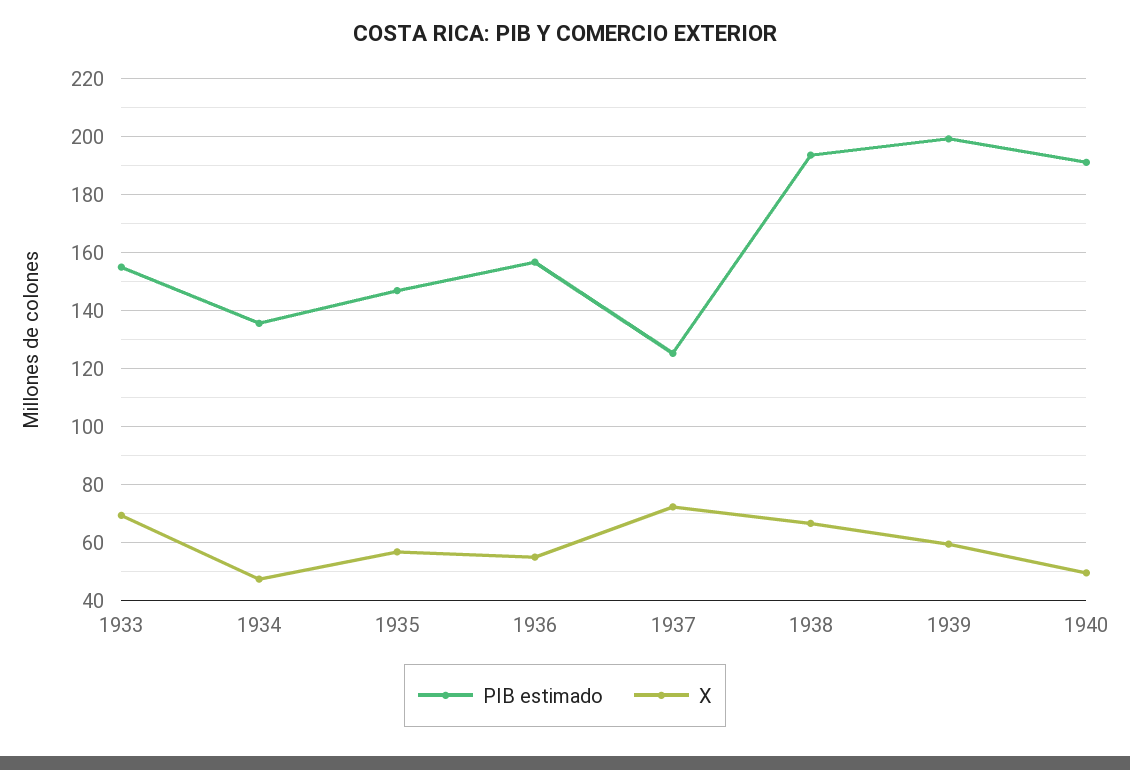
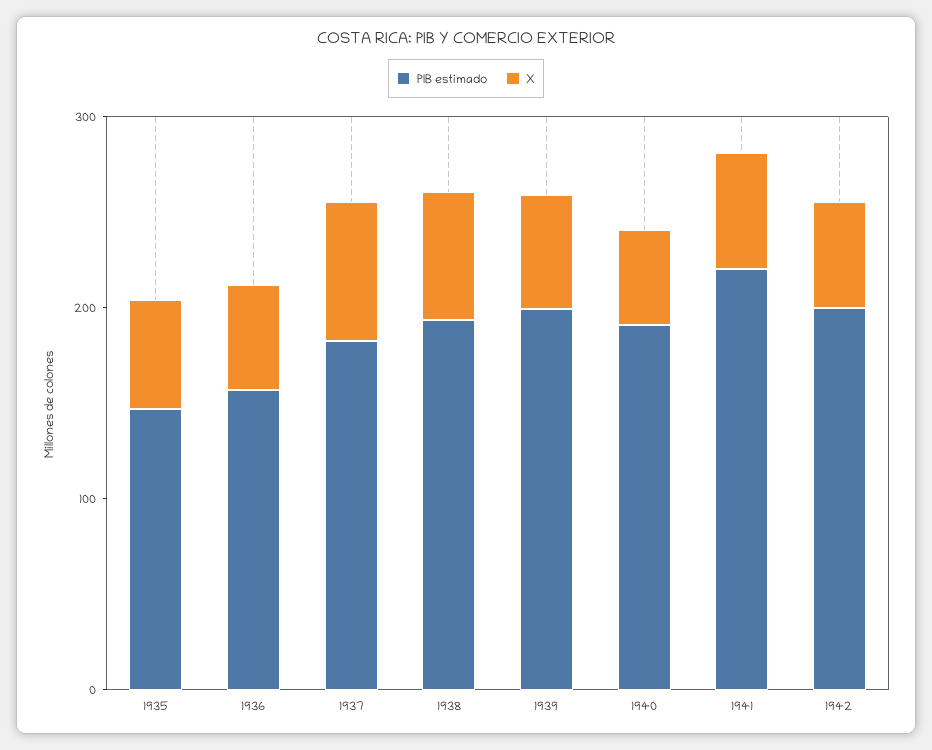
PIB estimado, 1933: 155 -> none
X, 1933: 70 -> none
PIB estimado, 1934: 135 -> none
X, 1934: 47.5 -> none
PIB estimado, 1937: 125 -> 180
PIB estimado, 1941: none -> 220
X, 1941: none -> 60
PIB estimado, 1942: none -> 200
X, 1942: none -> 60

